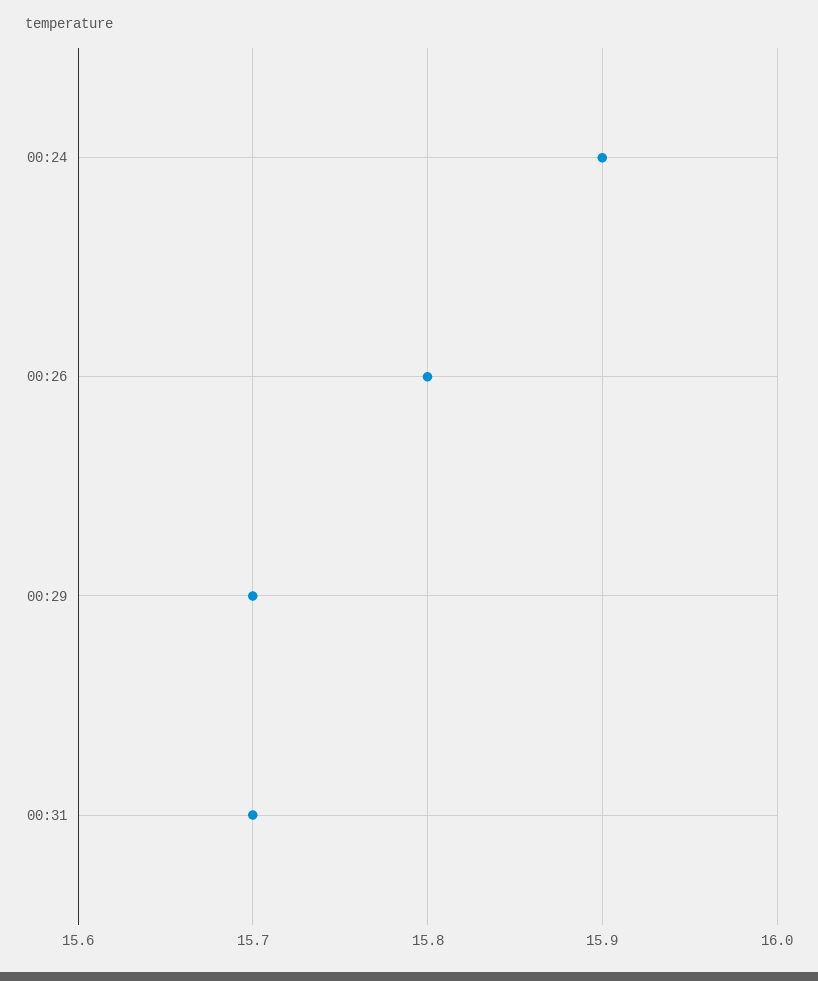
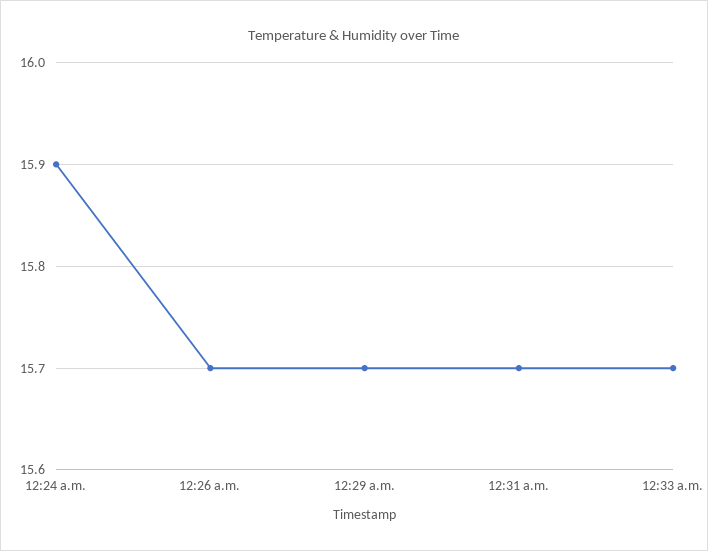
00:26: 15.8 -> 15.7
12:33 a.m.: none -> 15.7

